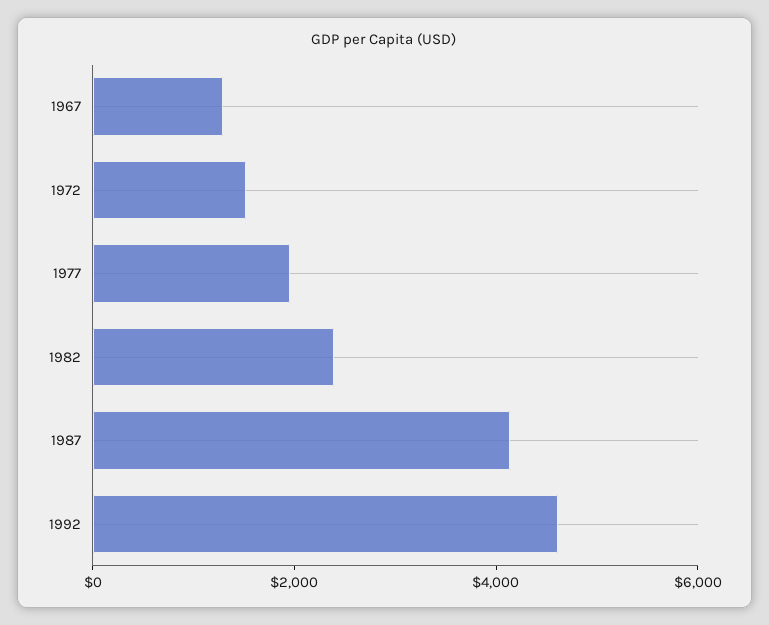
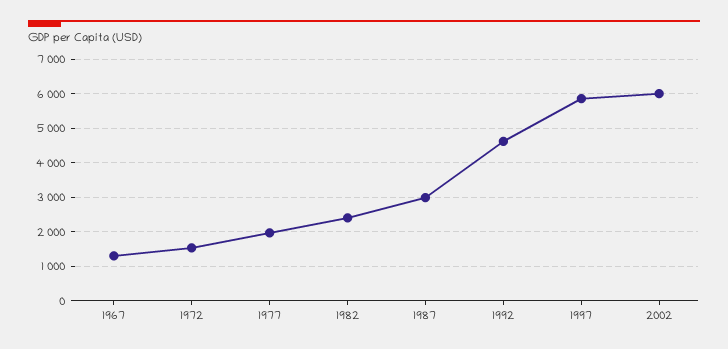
1987: 4000 -> 3000
1997: none -> 5800
2002: none -> 6000

